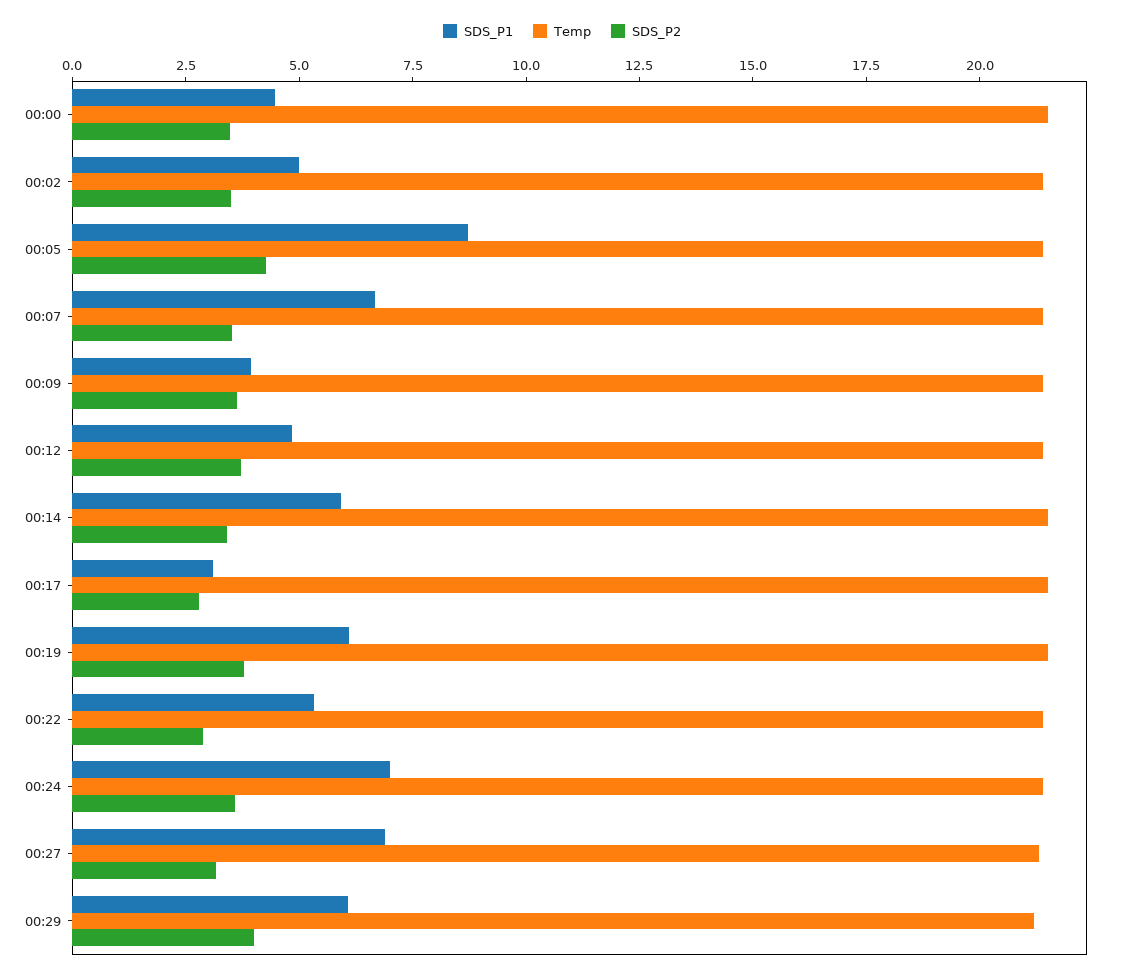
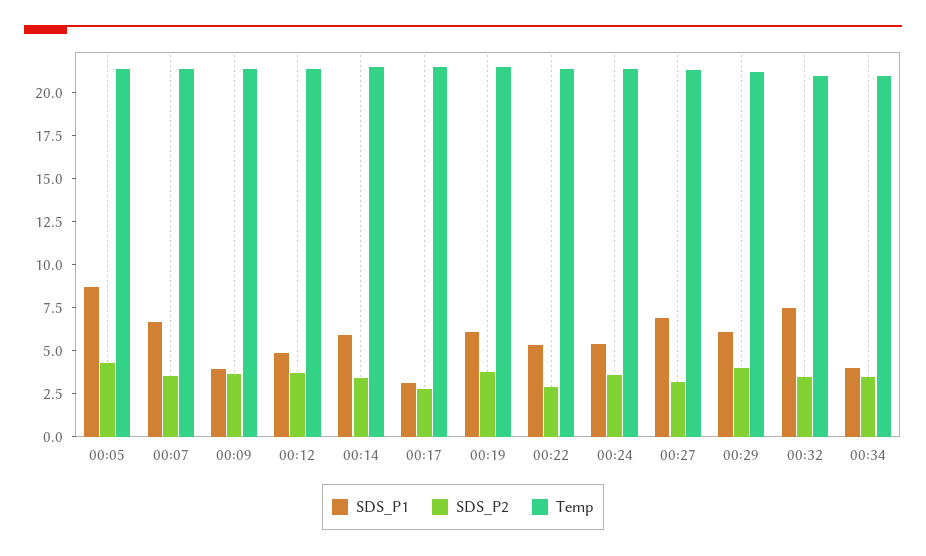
SDS_P1, 00:00: 4.5 -> none
Temp, 00:00: 21.5 -> none
SDS_P2, 00:00: 3.5 -> none
SDS_P1, 00:02: 5 -> none
Temp, 00:02: 21.5 -> none
SDS_P2, 00:02: 3.5 -> none
SDS_P1, 00:24: 7 -> 5.5
SDS_P1, 00:32: none -> 7.5
SDS_P2, 00:32: none -> 3.5
Temp, 00:32: none -> 21
SDS_P1, 00:34: none -> 4
SDS_P2, 00:34: none -> 3.5
Temp, 00:34: none -> 21

